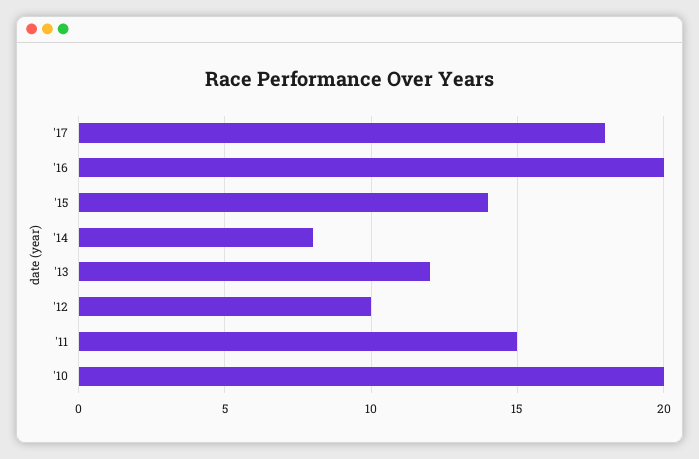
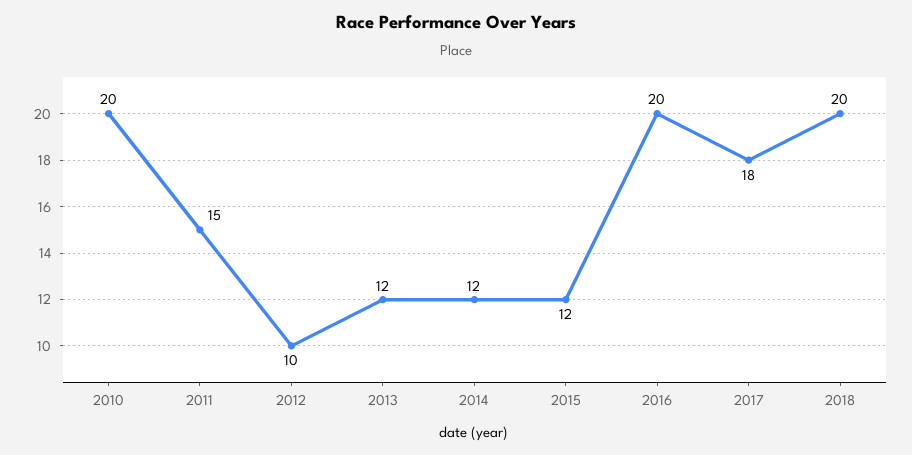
'15: 14 -> 12
'14: 8 -> 12
2018: none -> 20

